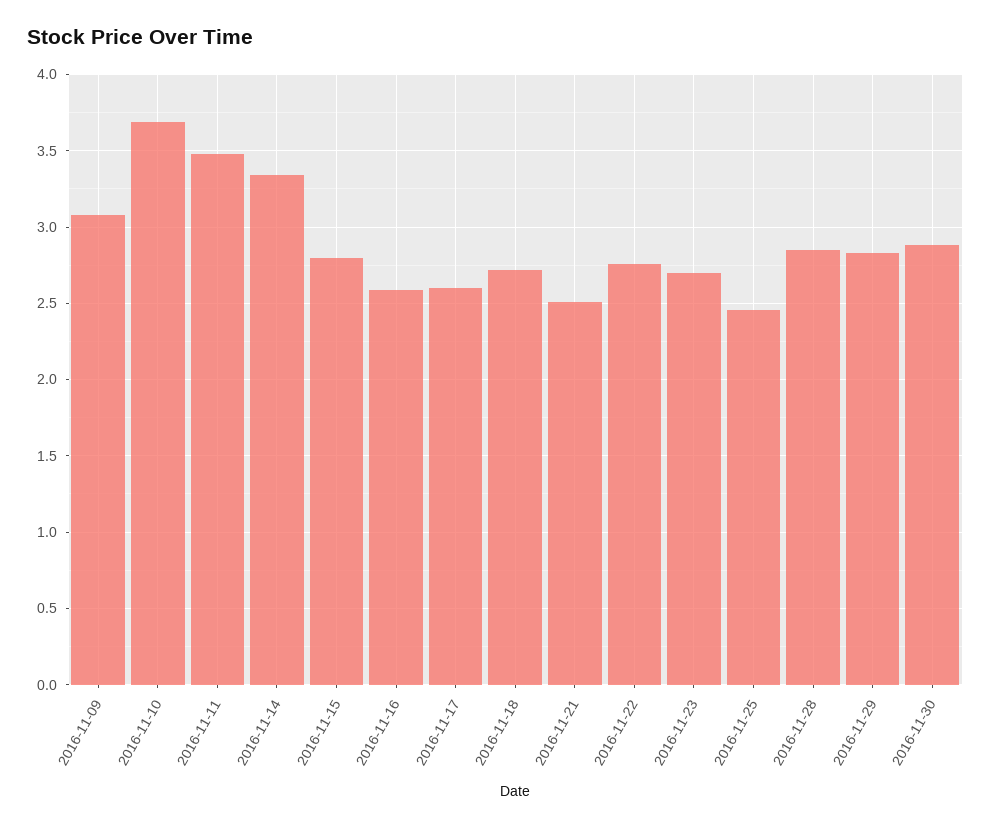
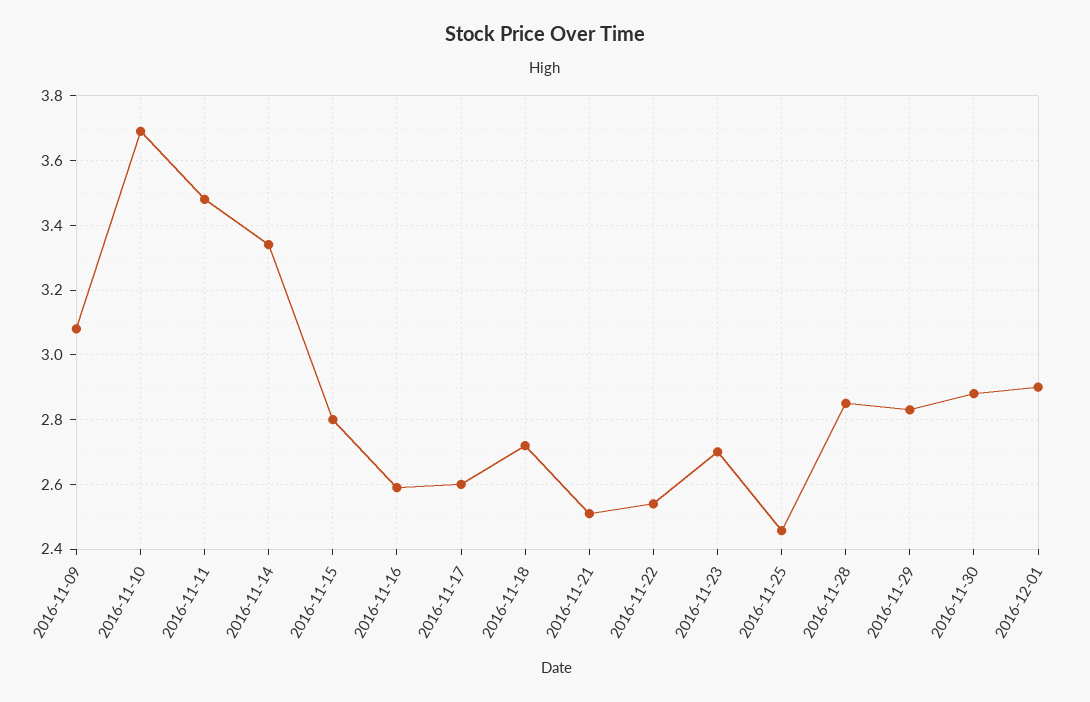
2016-11-22: 2.75 -> 2.54
2016-12-01: none -> 2.9

